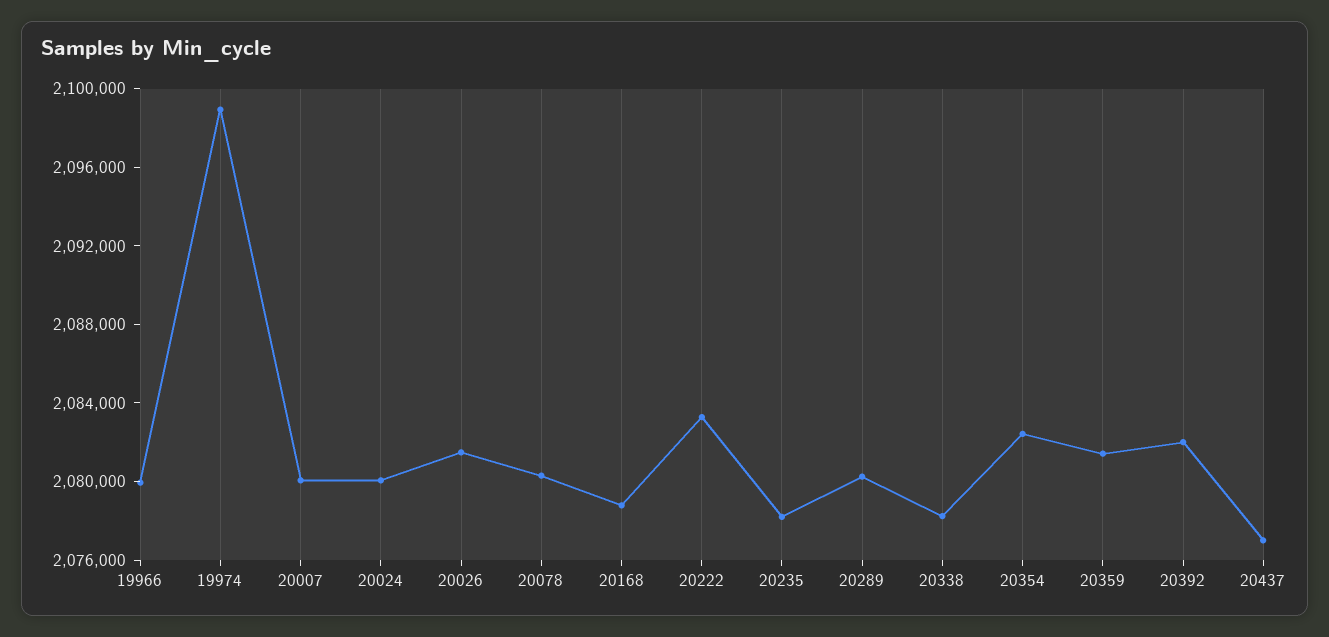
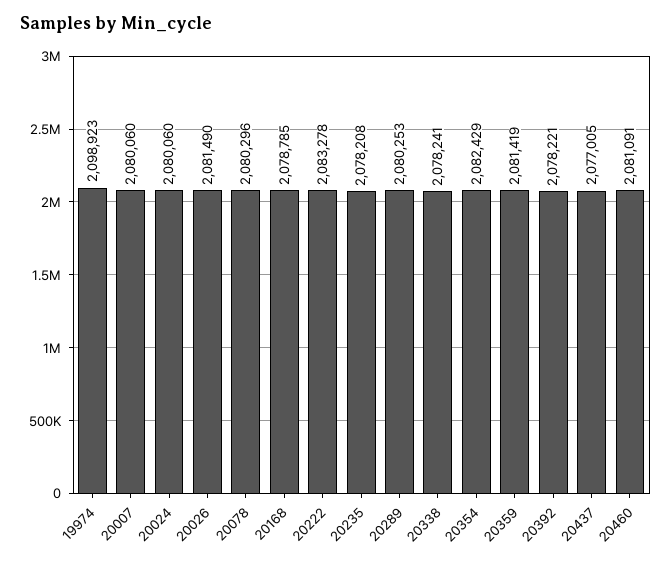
19966: 2080000 -> none
20392: 2082000 -> 2078221
20460: none -> 2081091

